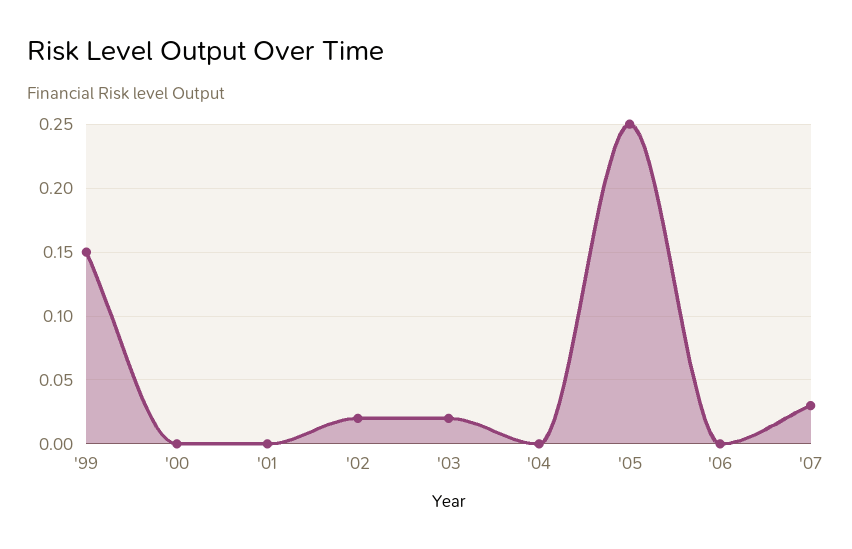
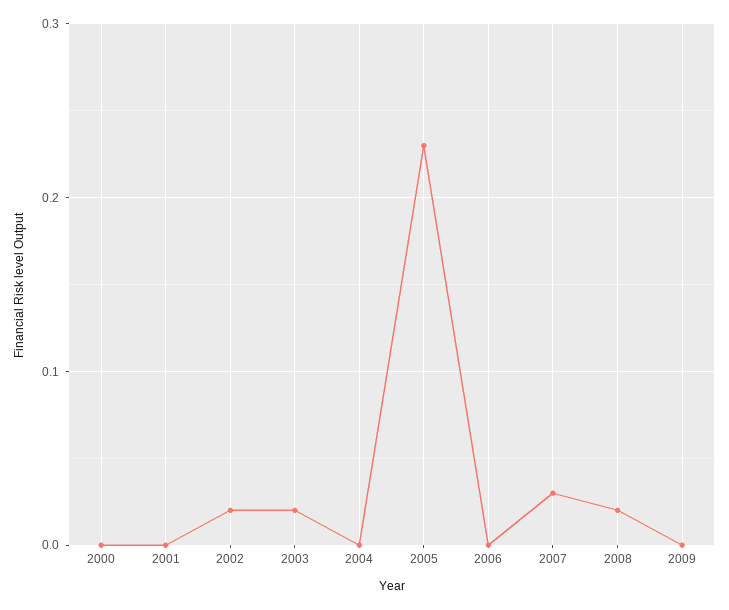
'99: 0.15 -> none
'05: 0.25 -> 0.23
2008: none -> 0.02
2009: none -> 0

